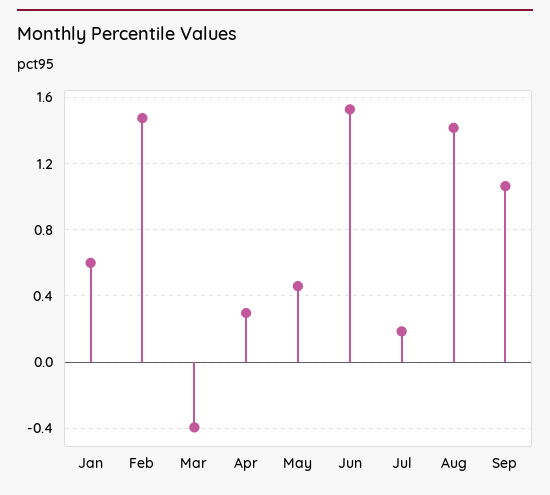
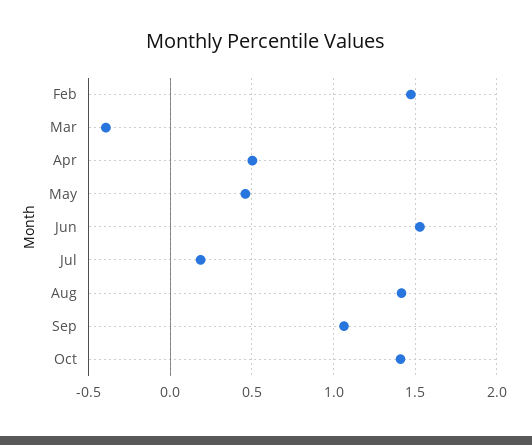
Jan: 0.6 -> none
Apr: 0.3 -> 0.5
Oct: none -> 1.4

